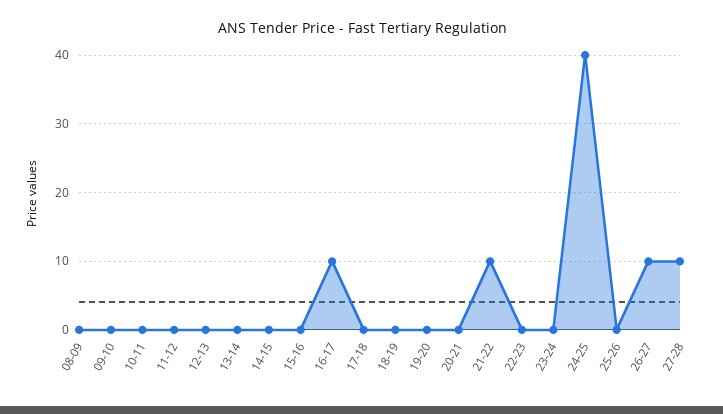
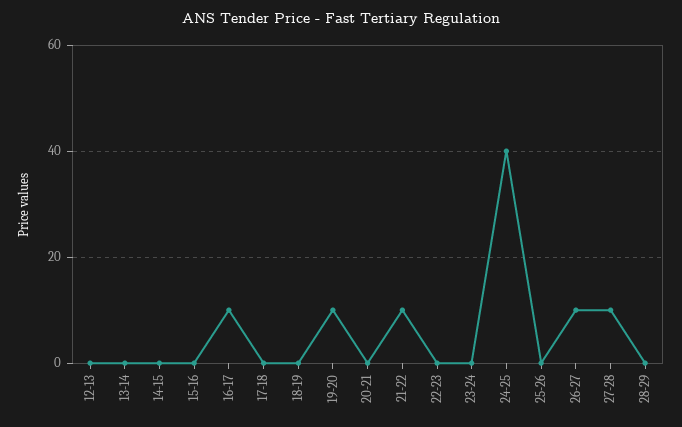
08-09: 0 -> none
09-10: 0 -> none
10-11: 0 -> none
11-12: 0 -> none
19-20: 0 -> 10
28-29: none -> 0

